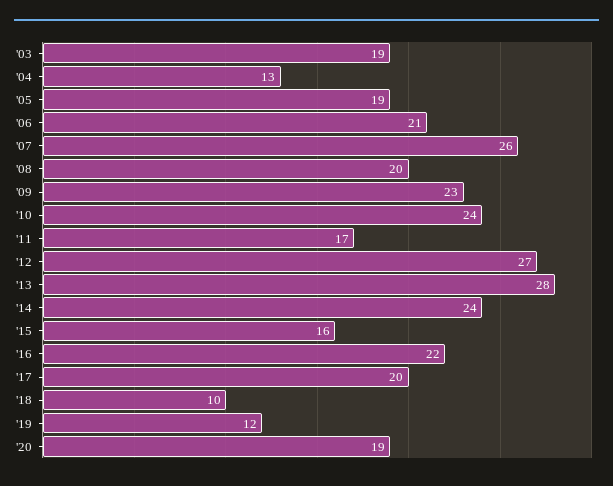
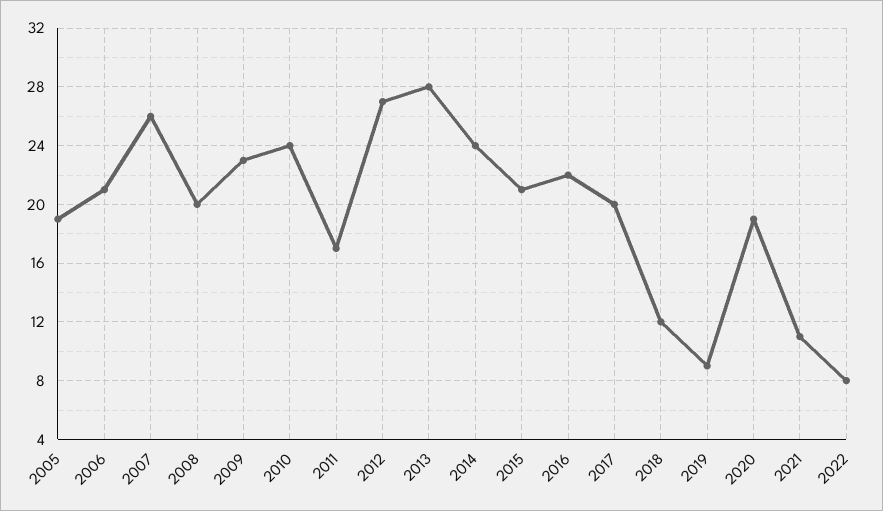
'03: 19 -> none
'04: 13 -> none
'15: 16 -> 21
'18: 10 -> 12
'19: 12 -> 9
2021: none -> 11
2022: none -> 8

